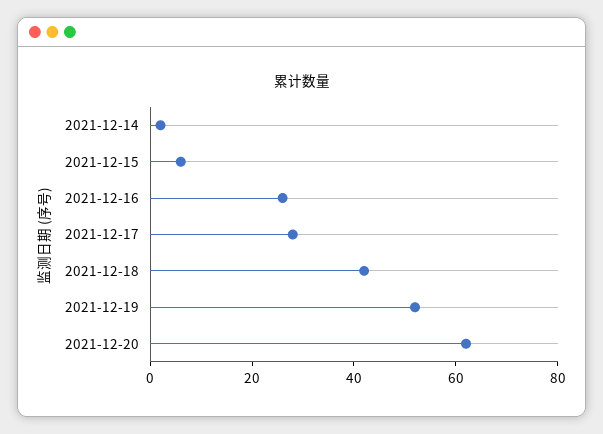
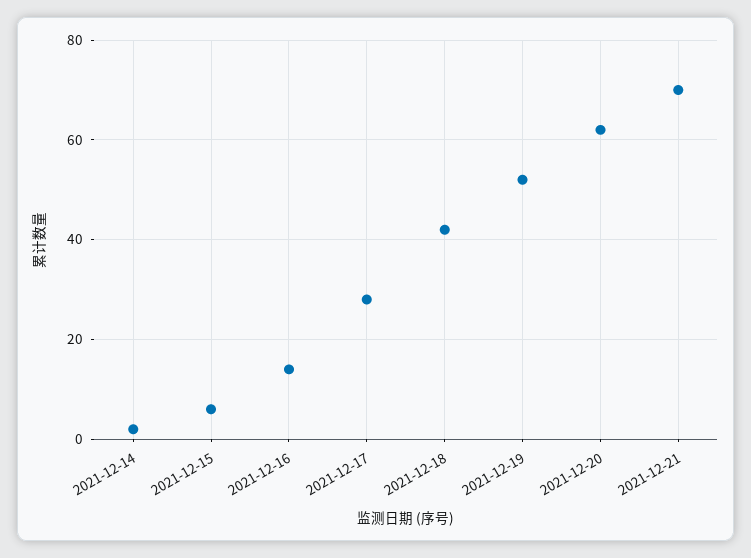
2021-12-16: 25 -> 15
2021-12-21: none -> 70

